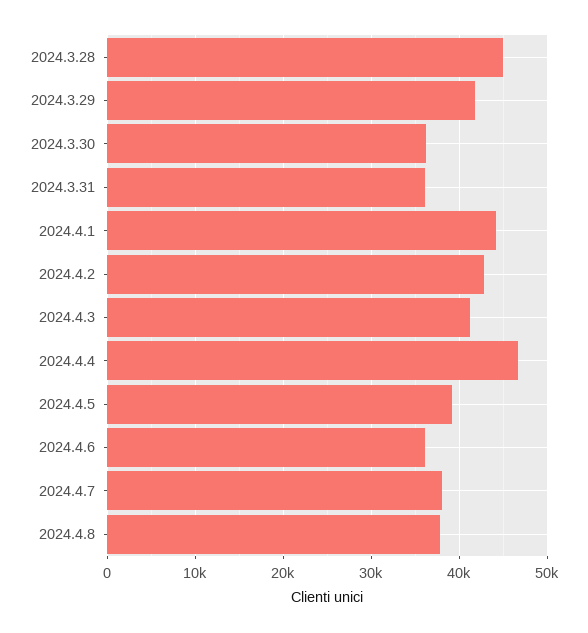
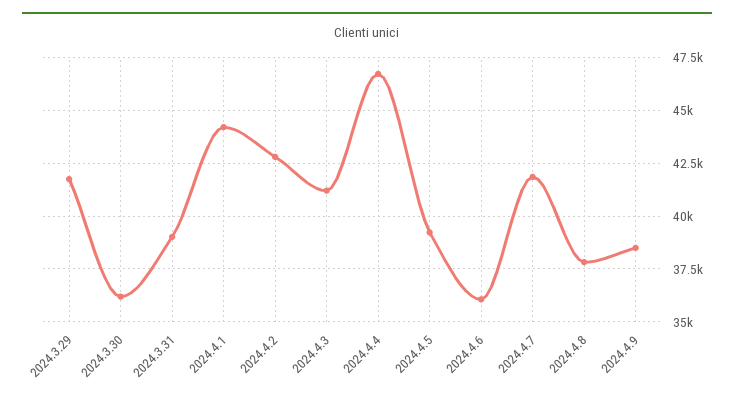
2024.3.28: 45000 -> none
2024.3.31: 36000 -> 39000
2024.4.7: 38000 -> 42000
2024.4.9: none -> 38500

